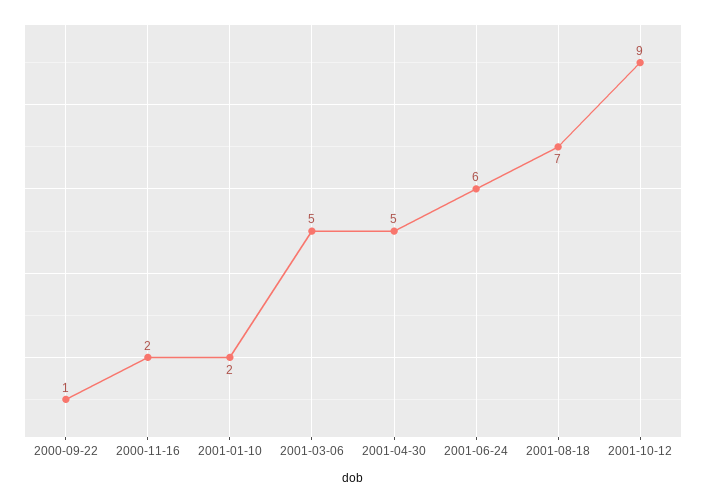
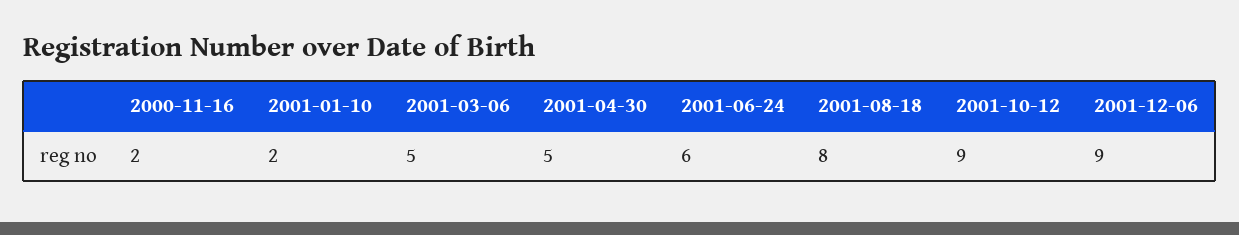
2000-09-22: 1 -> none
2001-08-18: 7 -> 8
2001-12-06: none -> 9

